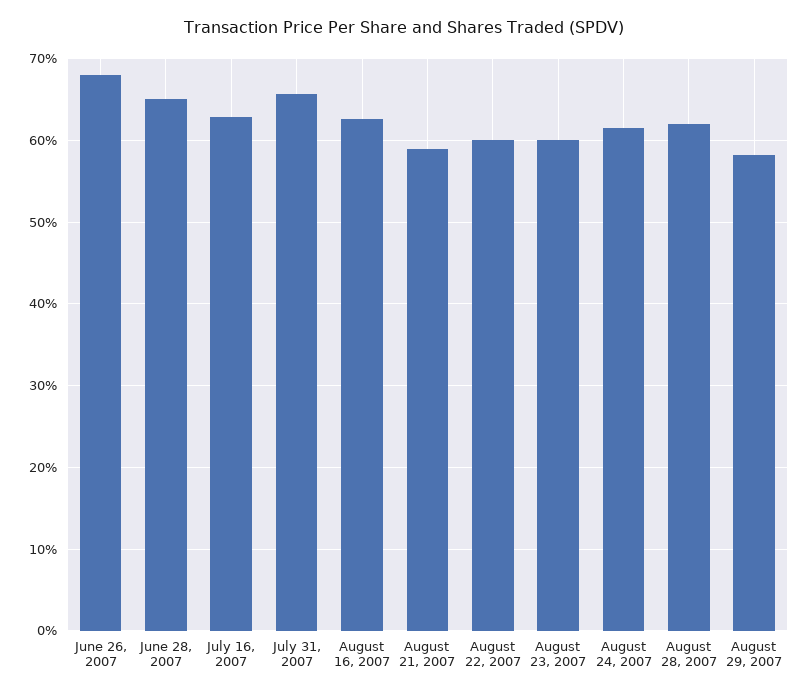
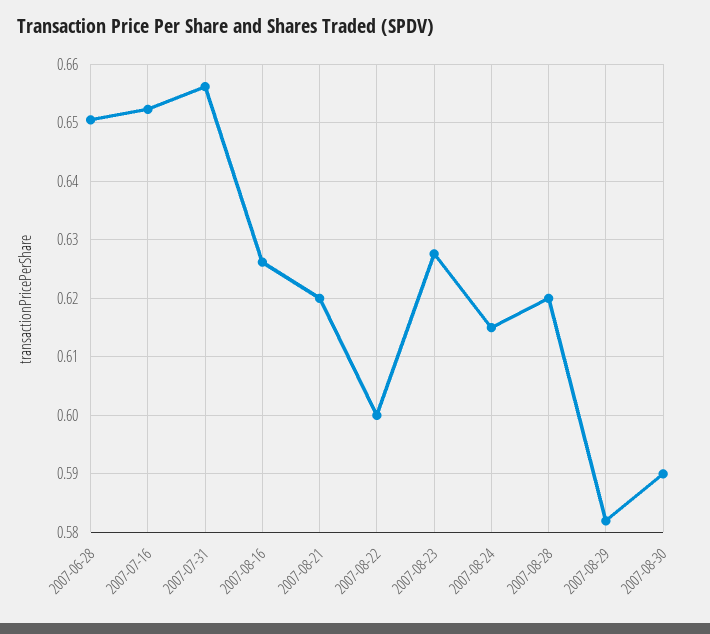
June 26, 2007: 0.68 -> none
July 16, 2007: 0.63 -> 0.652
August 21, 2007: 0.59 -> 0.62
August 23, 2007: 0.6 -> 0.628
2007-08-30: none -> 0.59

